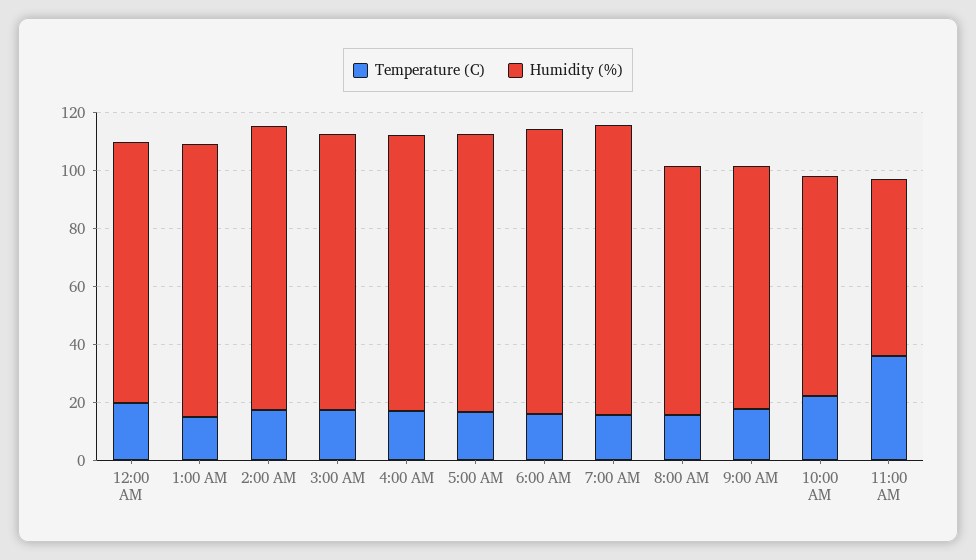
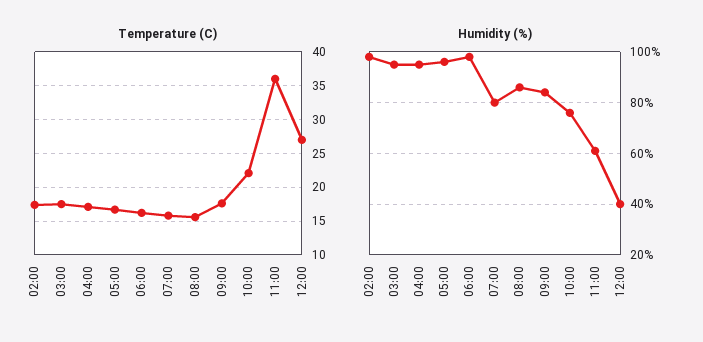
Temperature (C), 12:00 AM: 20 -> none
Humidity (%), 12:00 AM: 90 -> none
Temperature (C), 1:00 AM: 15 -> none
Humidity (%), 1:00 AM: 95 -> none
Humidity (%), 7:00 AM: 100 -> 80
Temperature (C), 12:00: none -> 27
Humidity (%), 12:00: none -> 40

